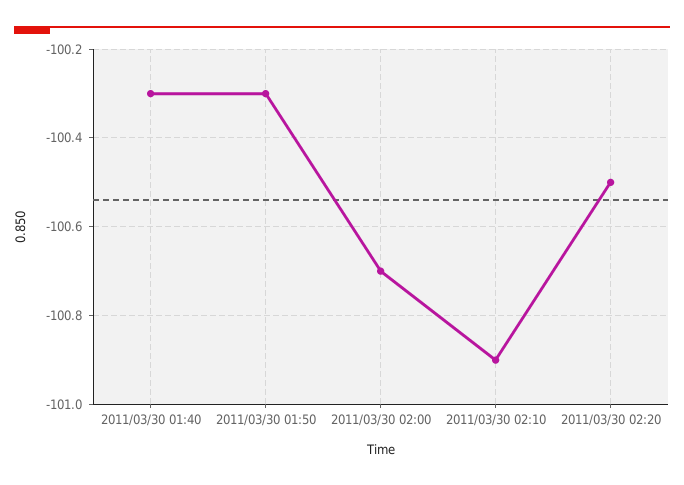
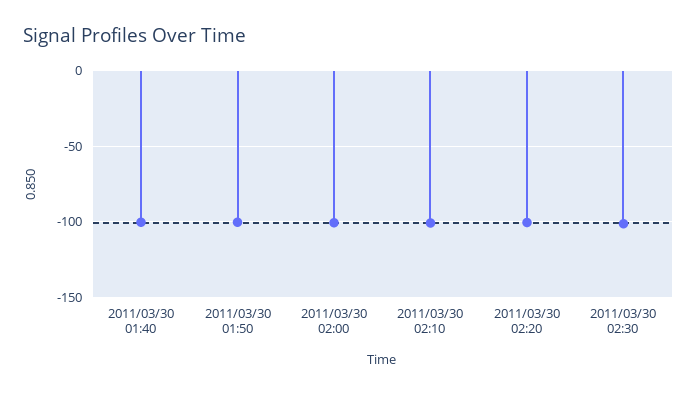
2011/03/30 02:30: none -> -100

